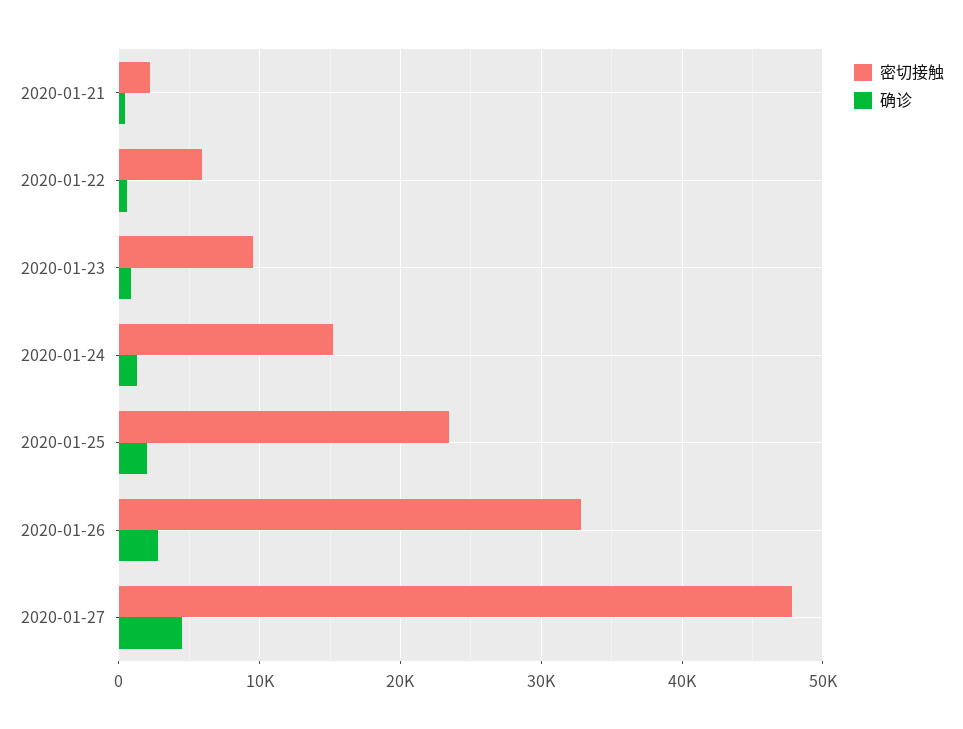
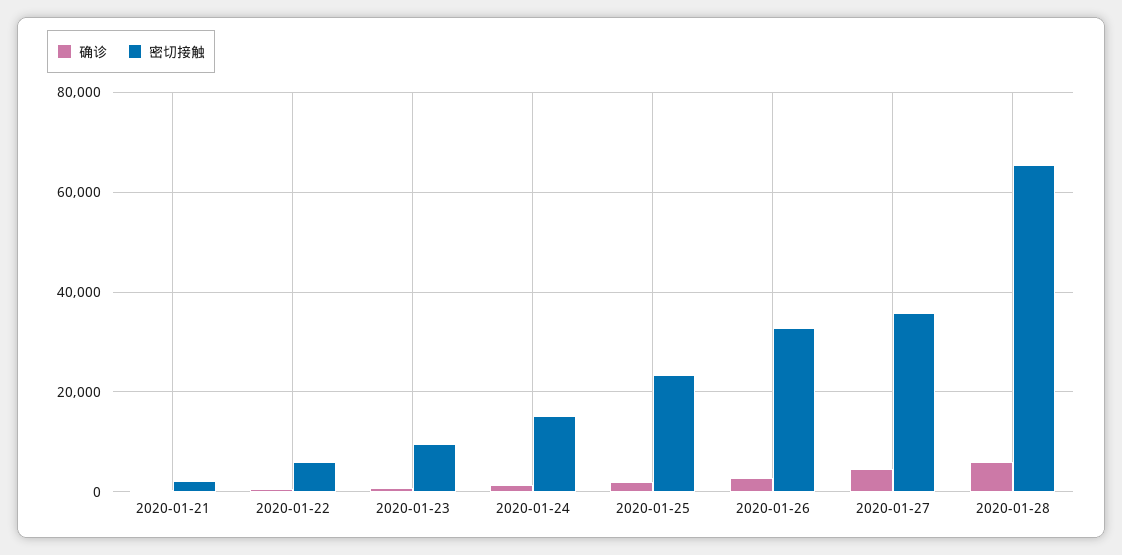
密切接触, 2020-01-27: 48000 -> 36000
确诊, 2020-01-28: none -> 6000
密切接触, 2020-01-28: none -> 66000

